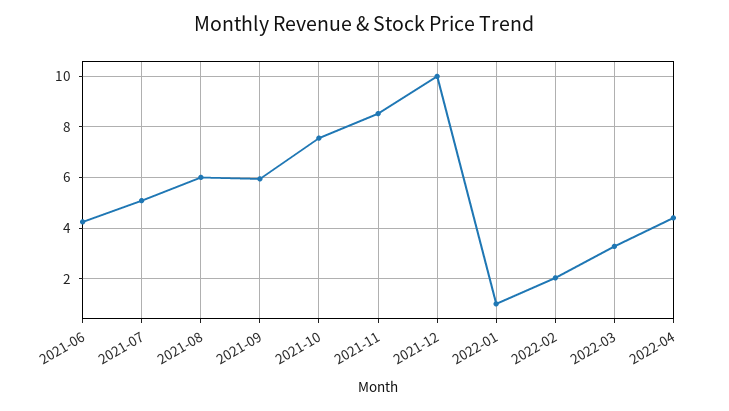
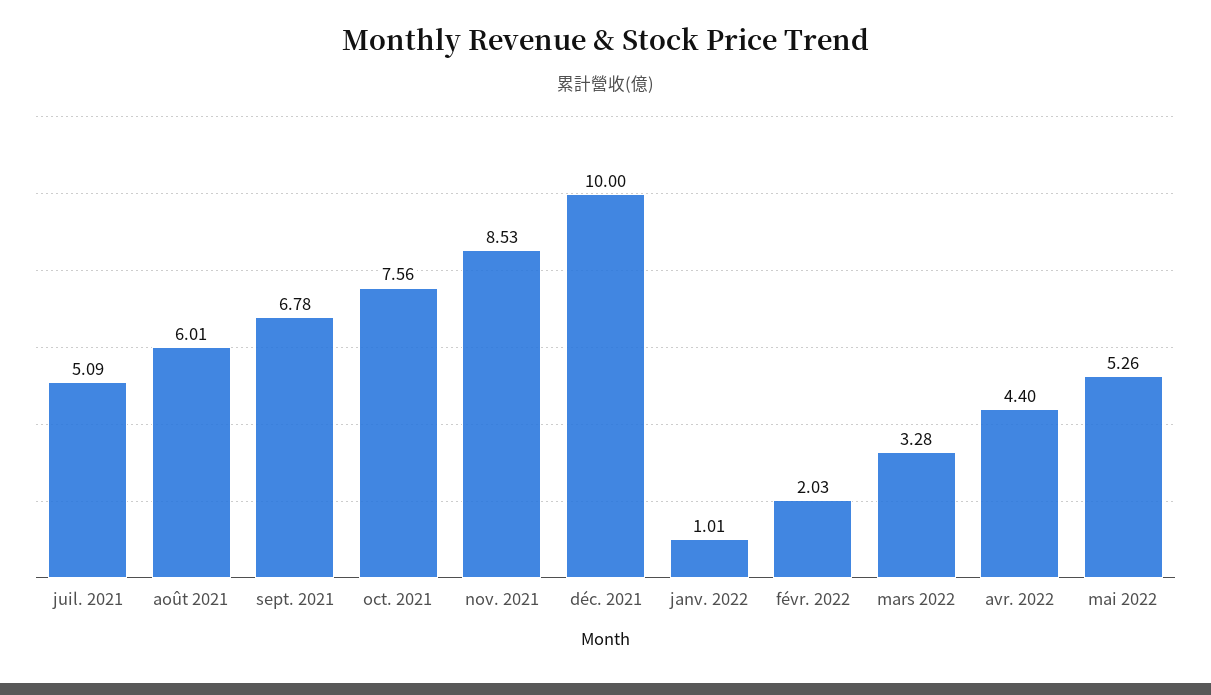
2021-06: 4.25 -> none
2021-09: 6 -> 6.78
mai 2022: none -> 5.26

